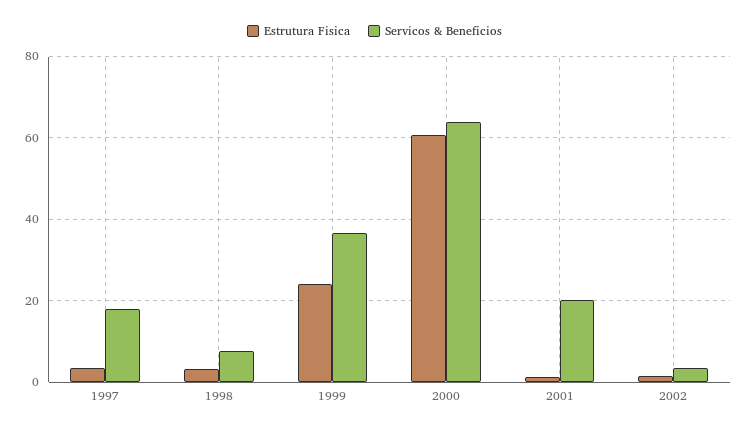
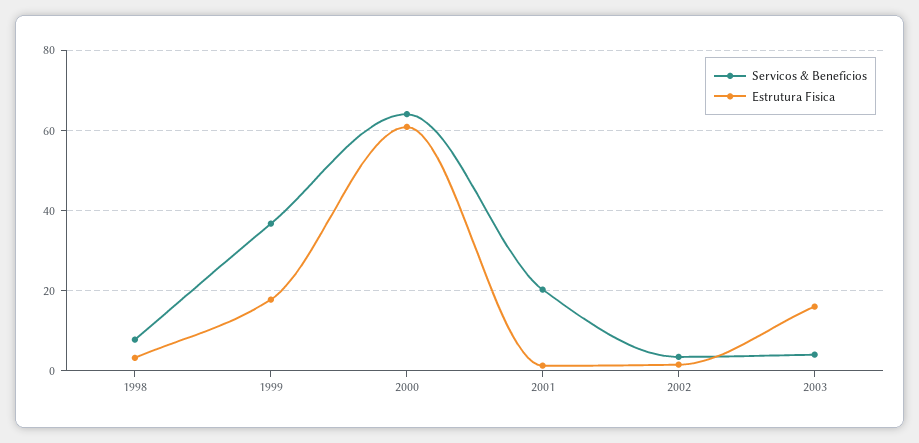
Estrutura Fisica, 1997: 4 -> none
Servicos & Beneficios, 1997: 18 -> none
Estrutura Fisica, 1999: 24 -> 18
Servicos & Beneficios, 2003: none -> 4
Estrutura Fisica, 2003: none -> 16

